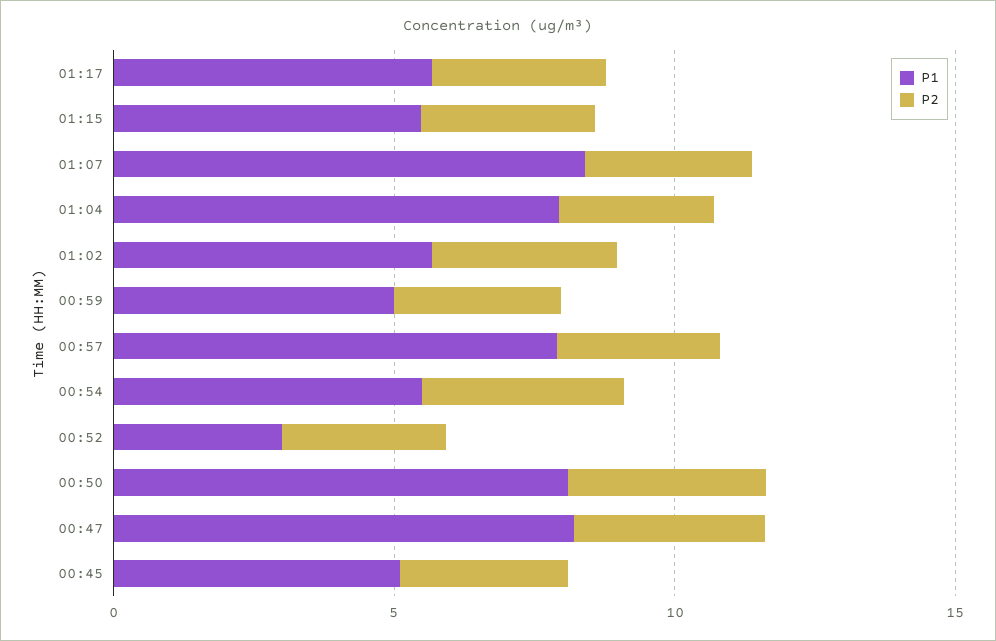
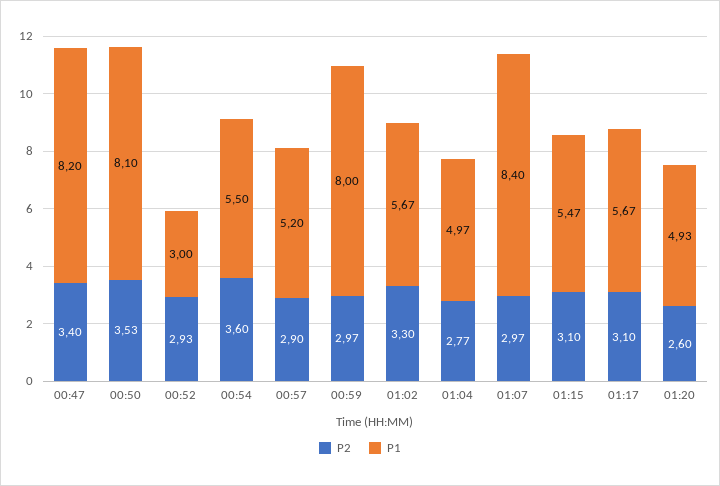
P1, 01:04: 8 -> 4.97
P1, 00:59: 5 -> 8
P1, 00:57: 8 -> 5.2
P1, 00:45: 5 -> none
P2, 00:45: 3 -> none
P2, 01:20: none -> 2.6
P1, 01:20: none -> 4.93

